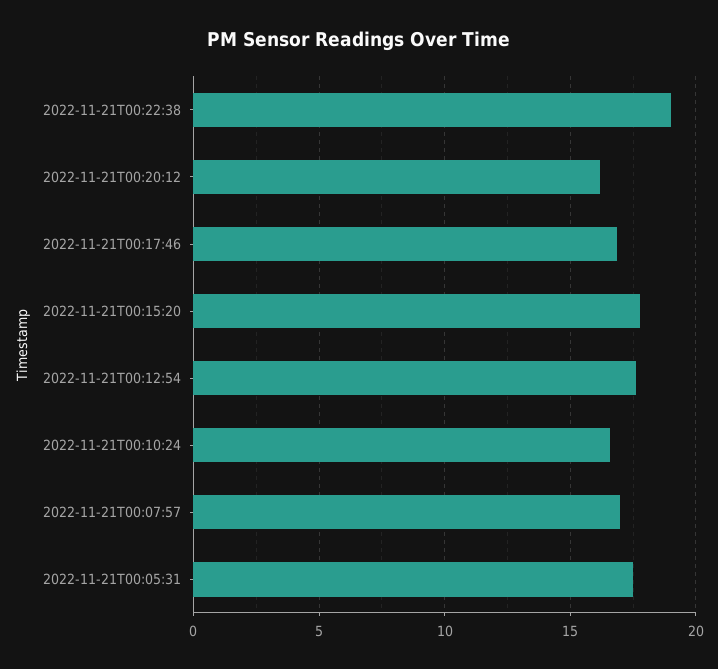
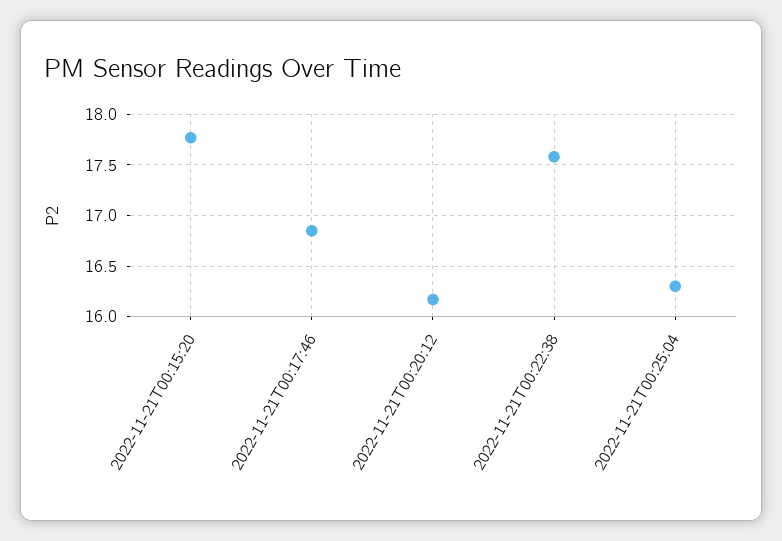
2022-11-21T00:22:38: 19 -> 17.6
2022-11-21T00:12:54: 17.5 -> none
2022-11-21T00:10:24: 16.5 -> none
2022-11-21T00:07:57: 17 -> none
2022-11-21T00:05:31: 17.5 -> none
2022-11-21T00:25:04: none -> 16.3

